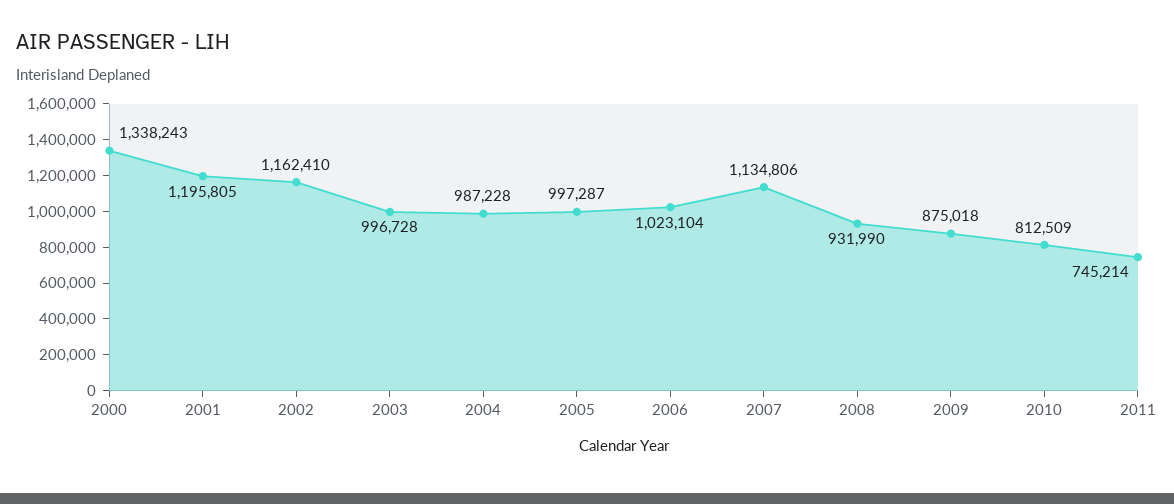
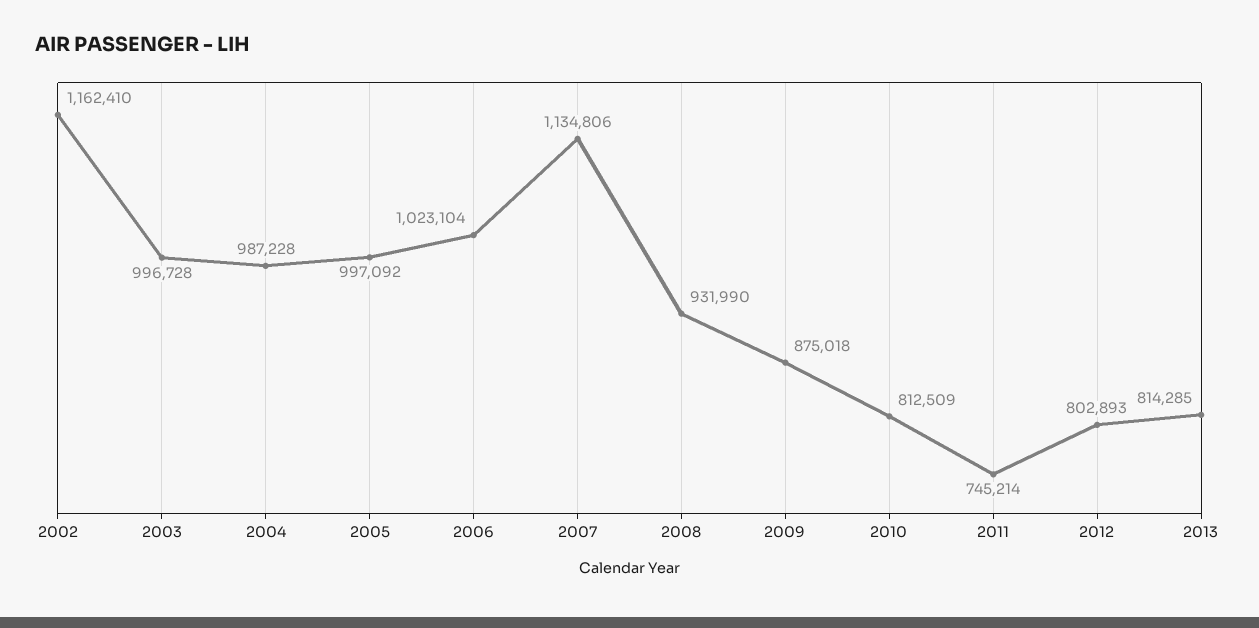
2000: 1338243 -> none
2001: 1195805 -> none
2005: 997287 -> 997092
2012: none -> 802893
2013: none -> 814285

